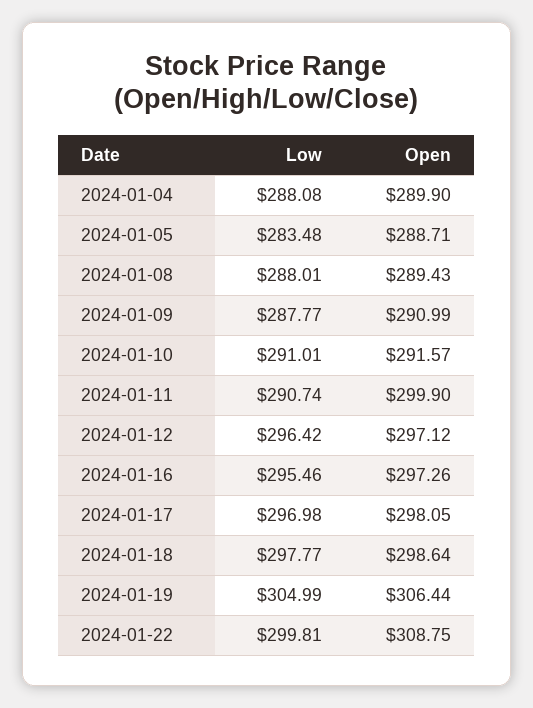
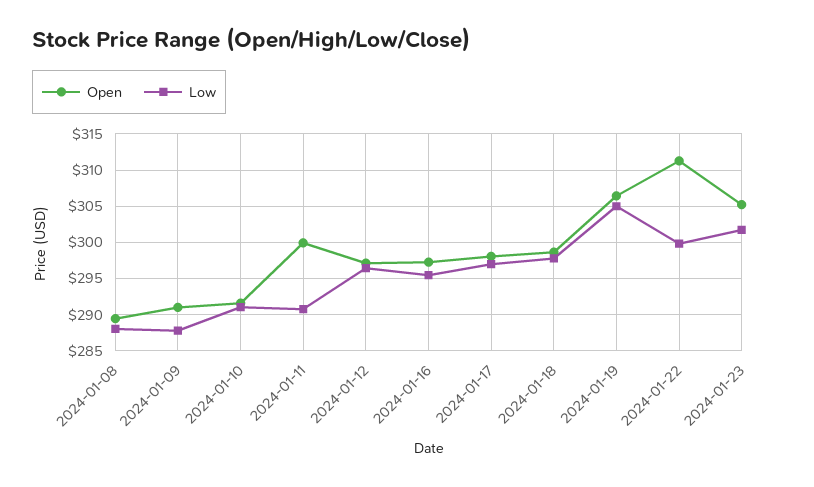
Low, 2024-01-04: 288.08 -> none
Open, 2024-01-04: 289.9 -> none
Low, 2024-01-05: 283.48 -> none
Open, 2024-01-05: 288.71 -> none
Open, 2024-01-22: 308.75 -> 311
Open, 2024-01-23: none -> 305
Low, 2024-01-23: none -> 302

